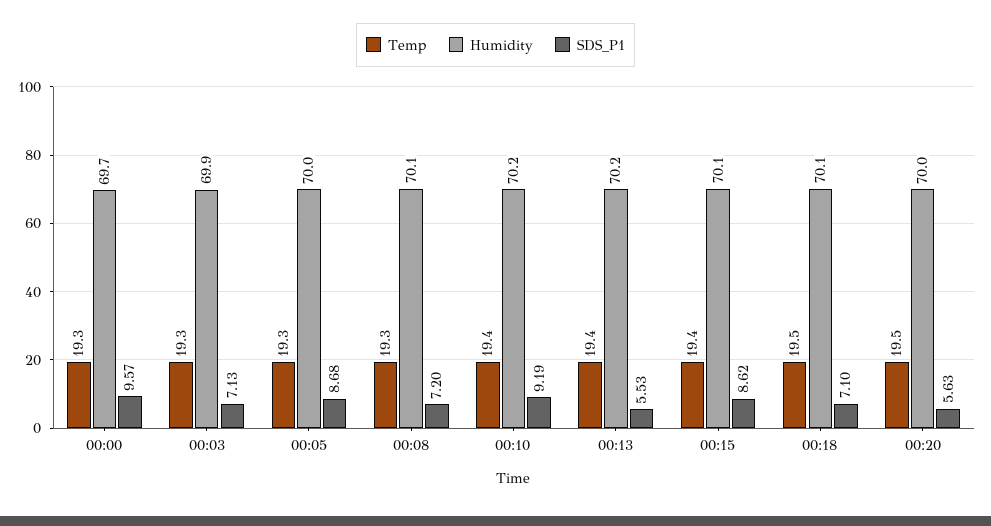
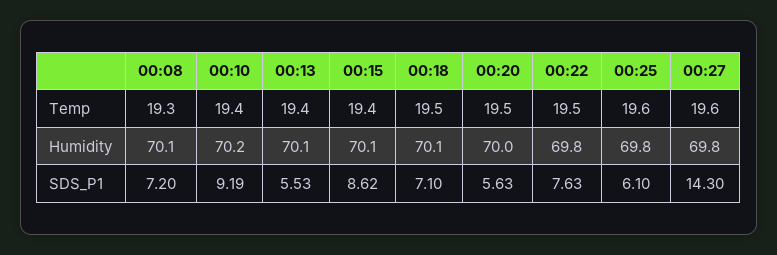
Temp, 00:00: 19.3 -> none
Humidity, 00:00: 69.7 -> none
SDS_P1, 00:00: 9.57 -> none
Temp, 00:03: 19.3 -> none
Humidity, 00:03: 69.9 -> none
SDS_P1, 00:03: 7.13 -> none
Temp, 00:05: 19.3 -> none
Humidity, 00:05: 70 -> none
SDS_P1, 00:05: 8.68 -> none
Humidity, 00:13: 70.2 -> 70.1
Temp, 00:22: none -> 19.5
Temp, 00:25: none -> 19.6
Temp, 00:27: none -> 19.6
Humidity, 00:22: none -> 69.8
Humidity, 00:25: none -> 69.8
Humidity, 00:27: none -> 69.8
SDS_P1, 00:22: none -> 7.63
SDS_P1, 00:25: none -> 6.1
SDS_P1, 00:27: none -> 14.3

